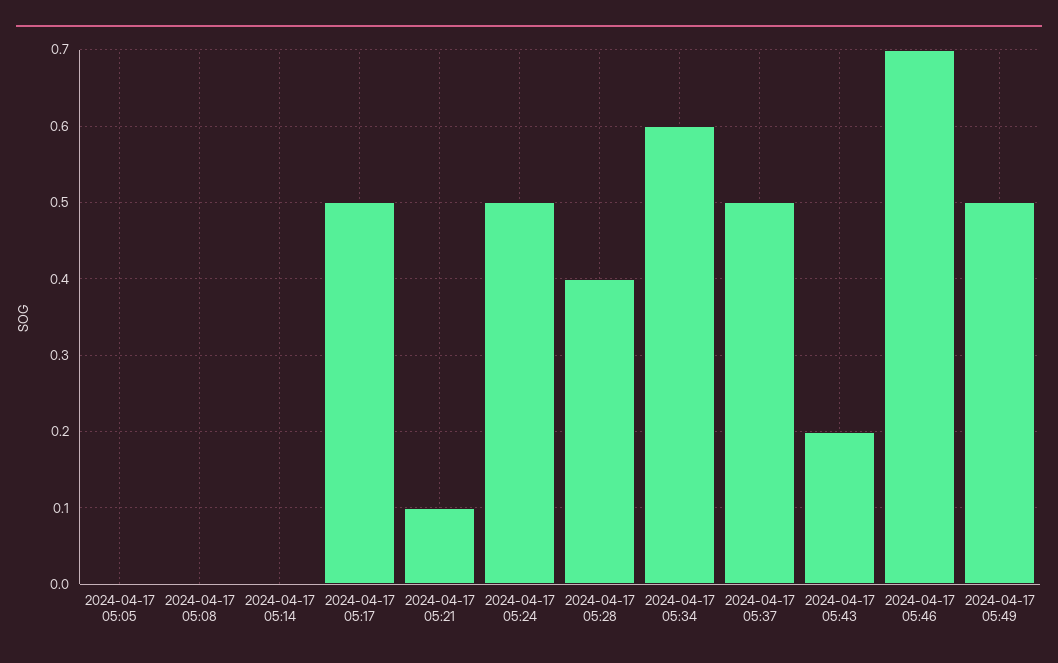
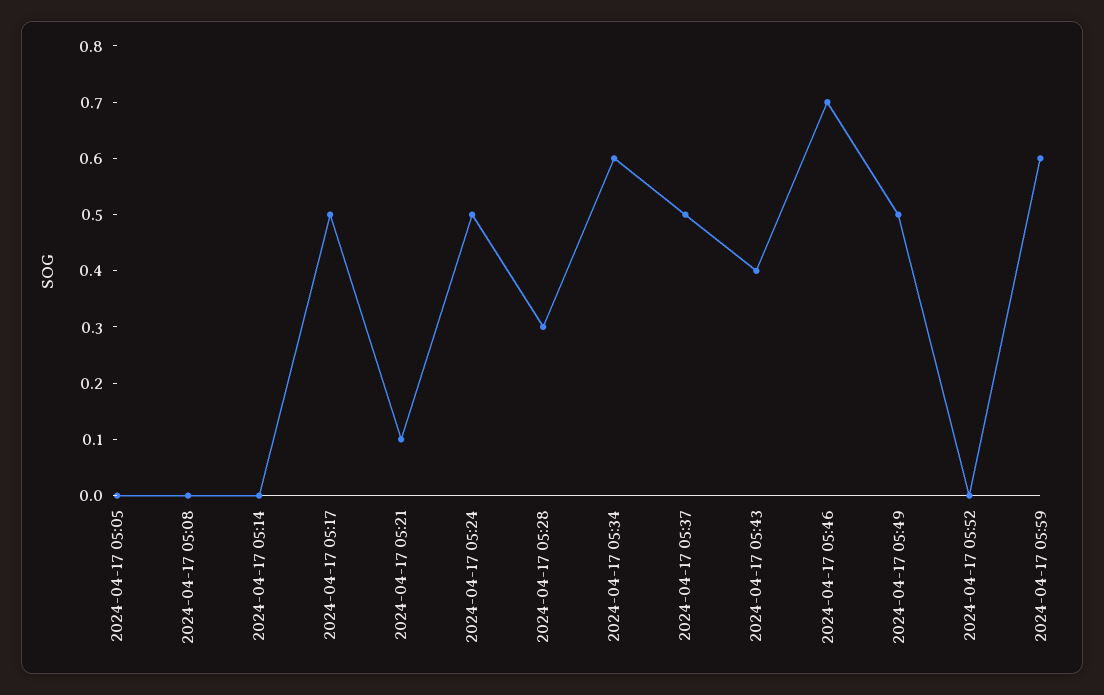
2024-04-17 05:28: 0.4 -> 0.3
2024-04-17 05:43: 0.2 -> 0.4
2024-04-17 05:52: none -> 0
2024-04-17 05:59: none -> 0.6

